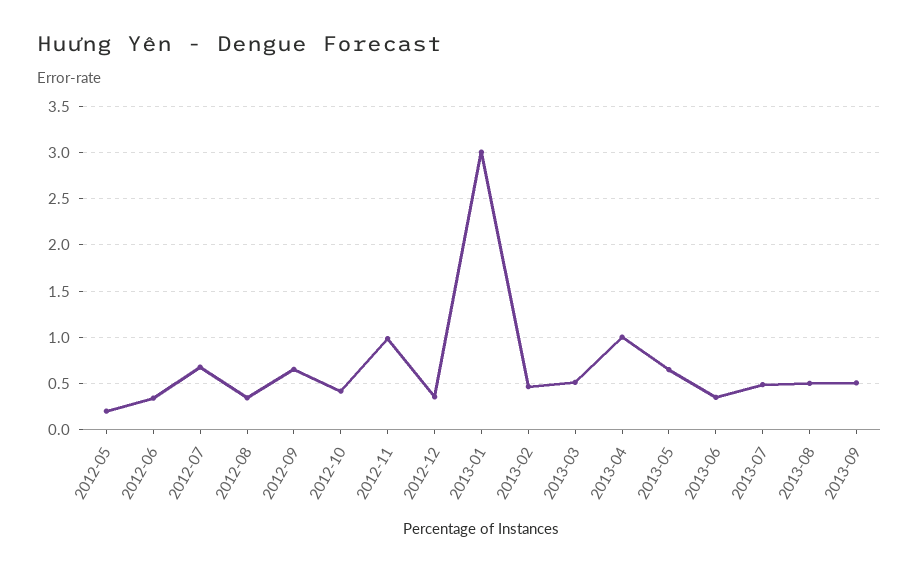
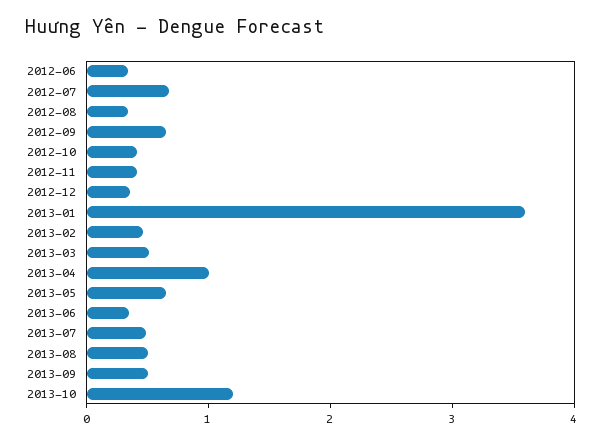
2012-05: 0.2 -> none
2012-11: 1 -> 0.4
2013-01: 3 -> 3.6
2013-10: none -> 1.2

